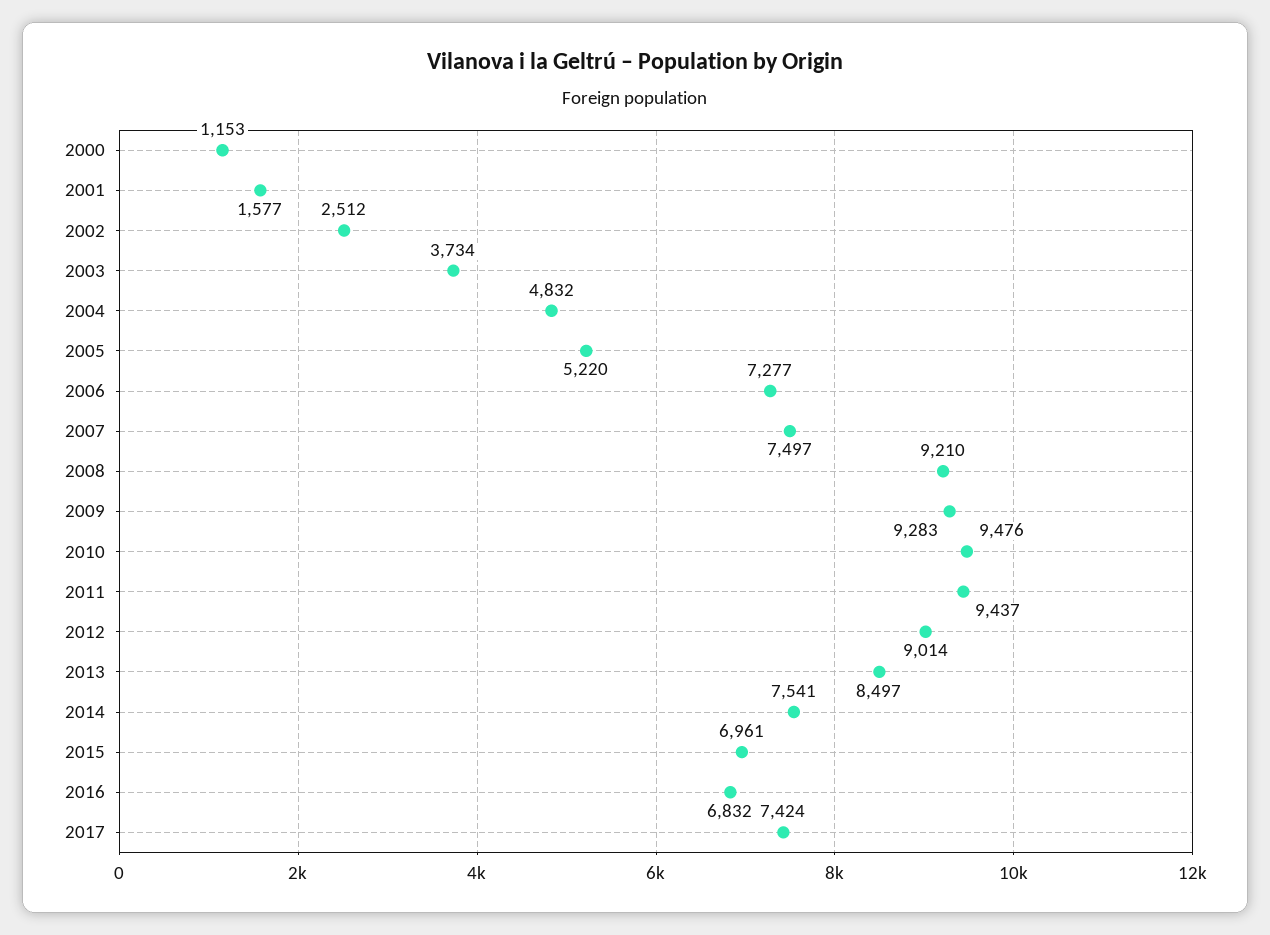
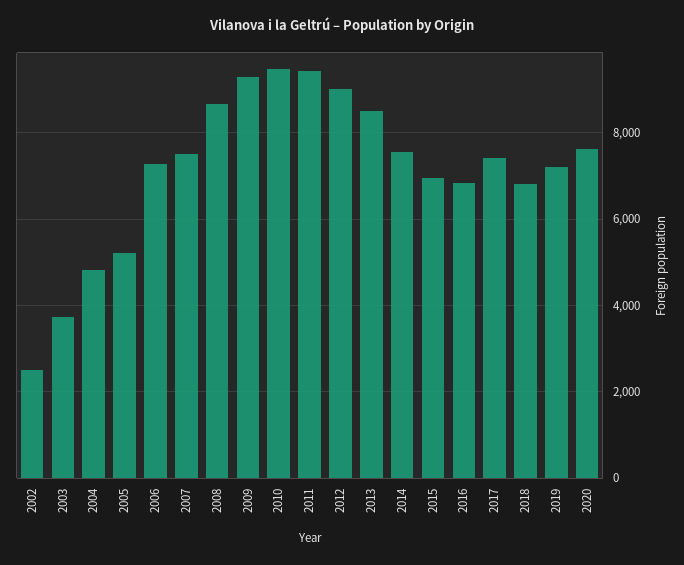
2000: 1153 -> none
2001: 1577 -> none
2008: 9210 -> 8600
2018: none -> 6800
2019: none -> 7200
2020: none -> 7600

